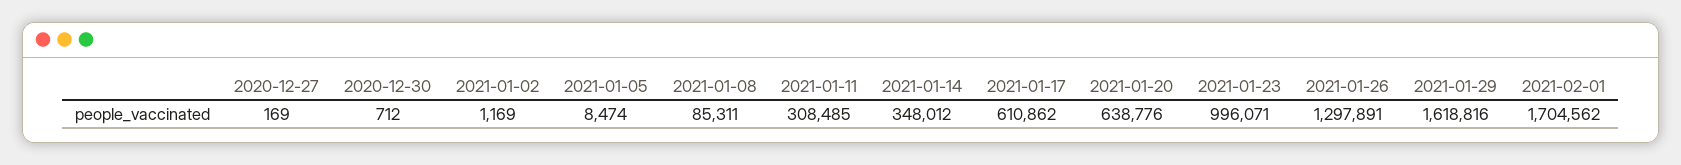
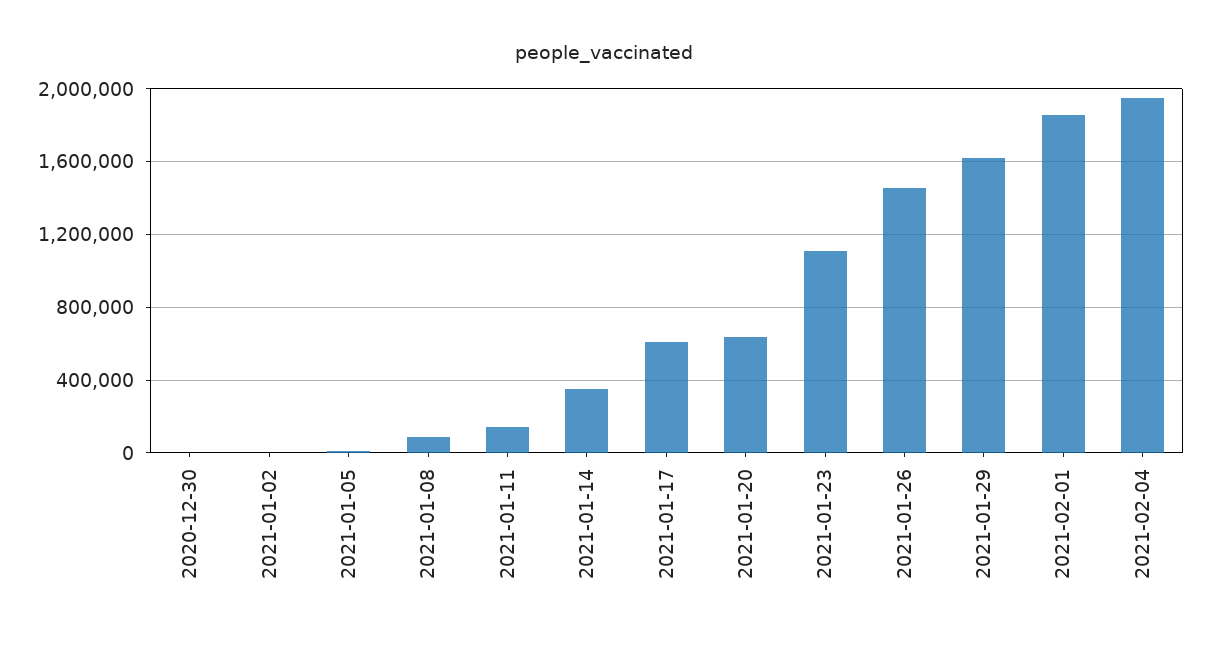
2020-12-27: 169 -> none
2021-01-11: 308485 -> 150000
2021-01-23: 996071 -> 1100000
2021-01-26: 1297891 -> 1450000
2021-02-01: 1704562 -> 1850000
2021-02-04: none -> 1950000

